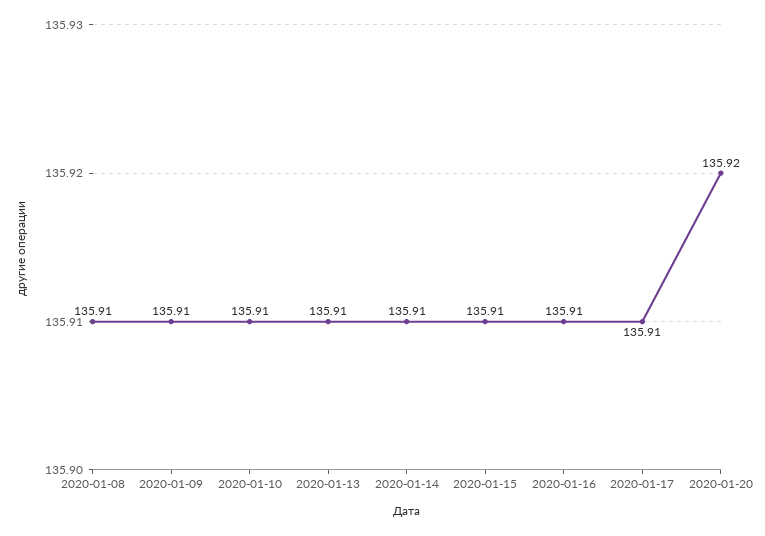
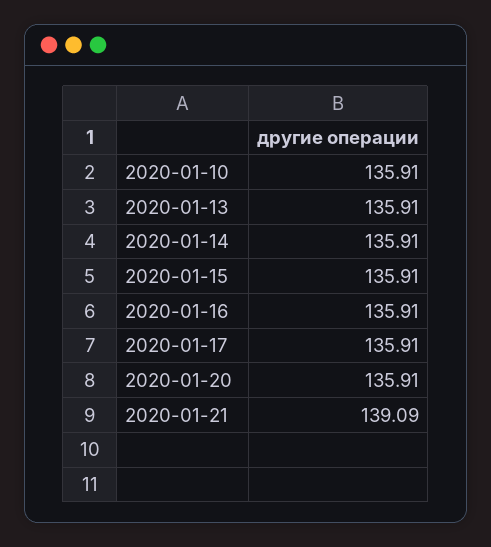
2020-01-08: 135.91 -> none
2020-01-09: 135.91 -> none
2020-01-20: 135.92 -> 135.91
2020-01-21: none -> 139.09

